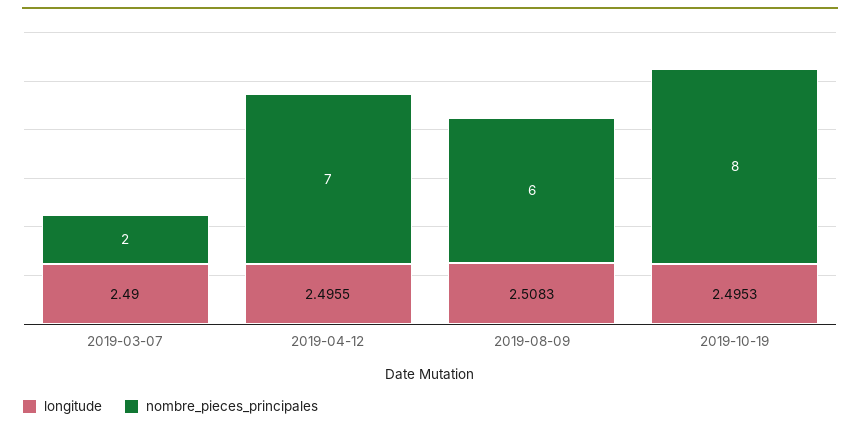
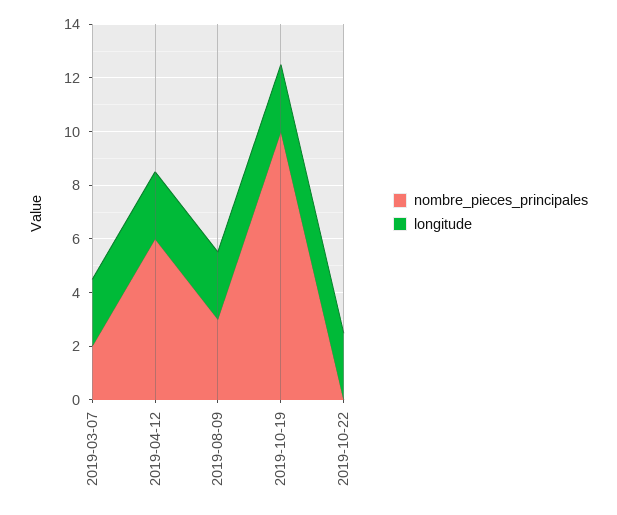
nombre_pieces_principales, 2019-04-12: 7 -> 6
nombre_pieces_principales, 2019-08-09: 6 -> 3
nombre_pieces_principales, 2019-10-19: 8 -> 10
nombre_pieces_principales, 2019-10-22: none -> 0
longitude, 2019-10-22: none -> 2.5

